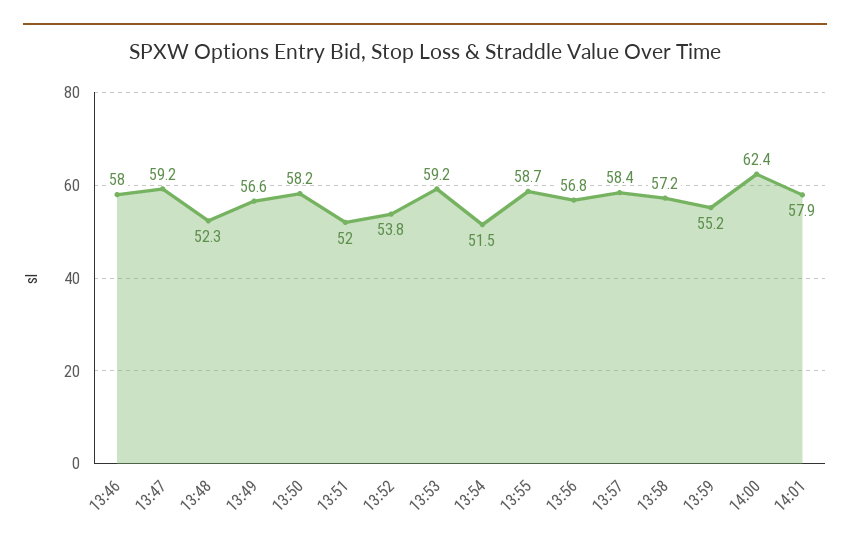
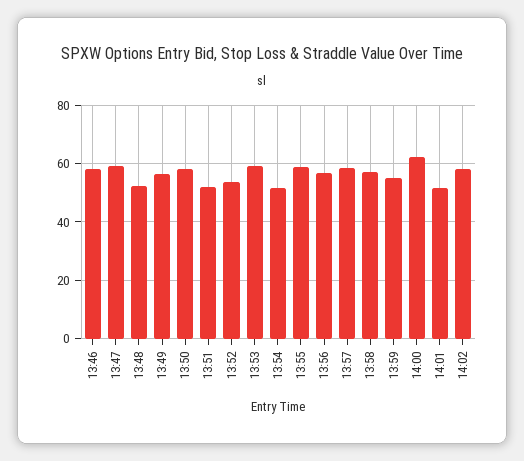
14:01: 57.9 -> 52.5
14:02: none -> 57.5

